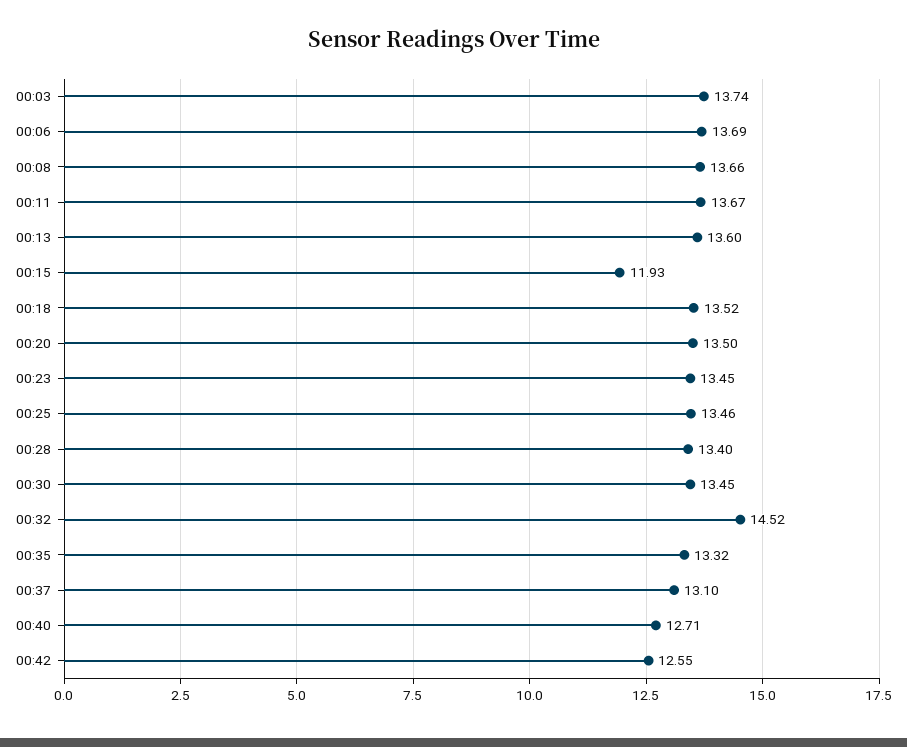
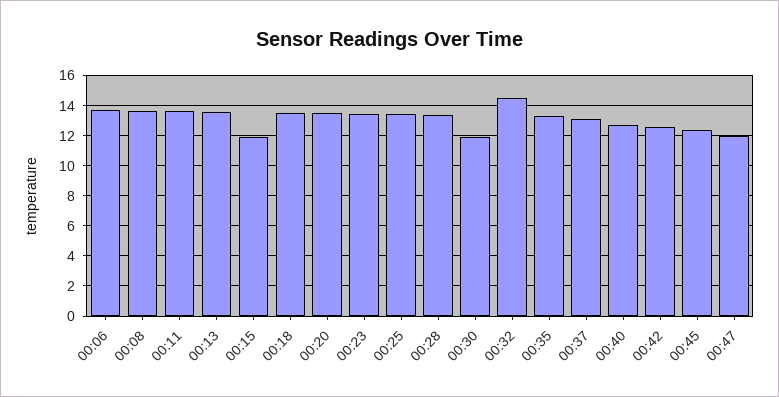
00:03: 13.74 -> none
00:30: 13.45 -> 12
00:45: none -> 12.5
00:47: none -> 12

